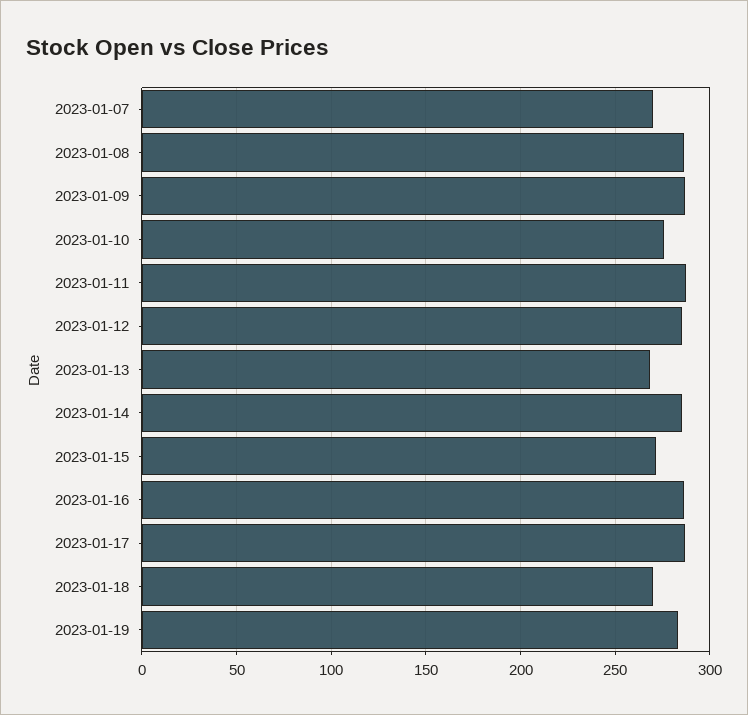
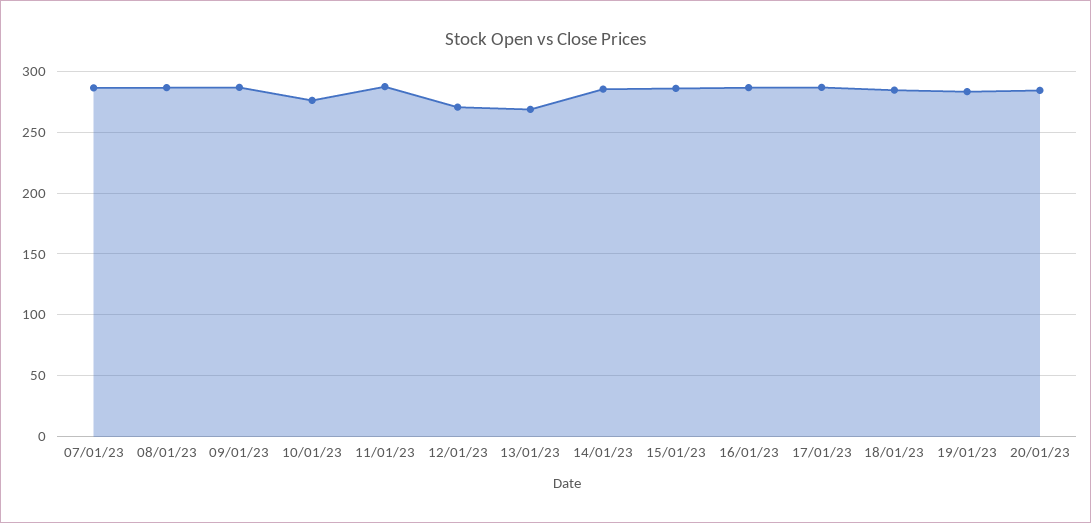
2023-01-07: 270 -> 285
2023-01-12: 285 -> 270
2023-01-15: 270 -> 285
2023-01-18: 270 -> 285
20/01/23: none -> 285

